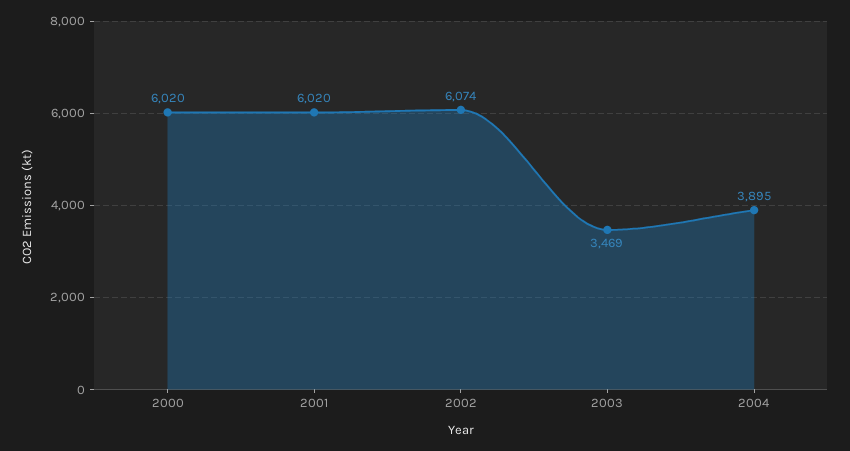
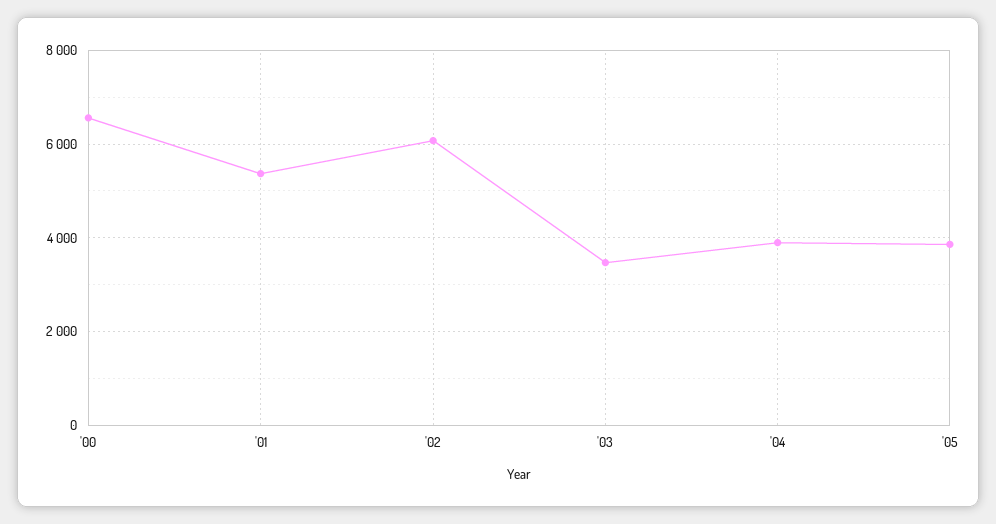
2000: 6020 -> 6600
2001: 6020 -> 5400
'05: none -> 3800

